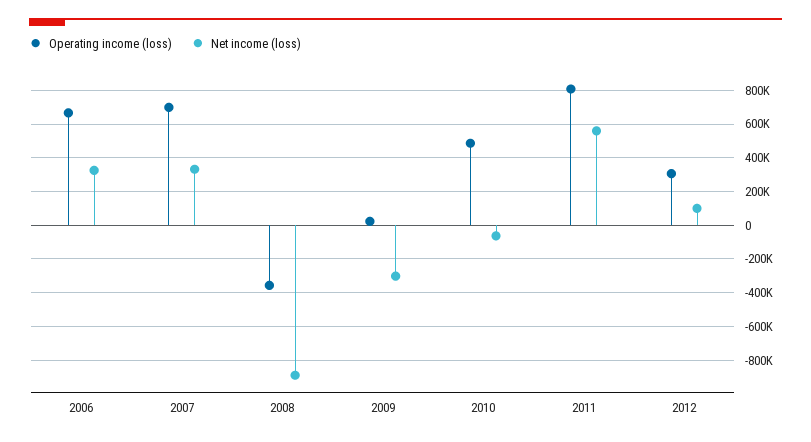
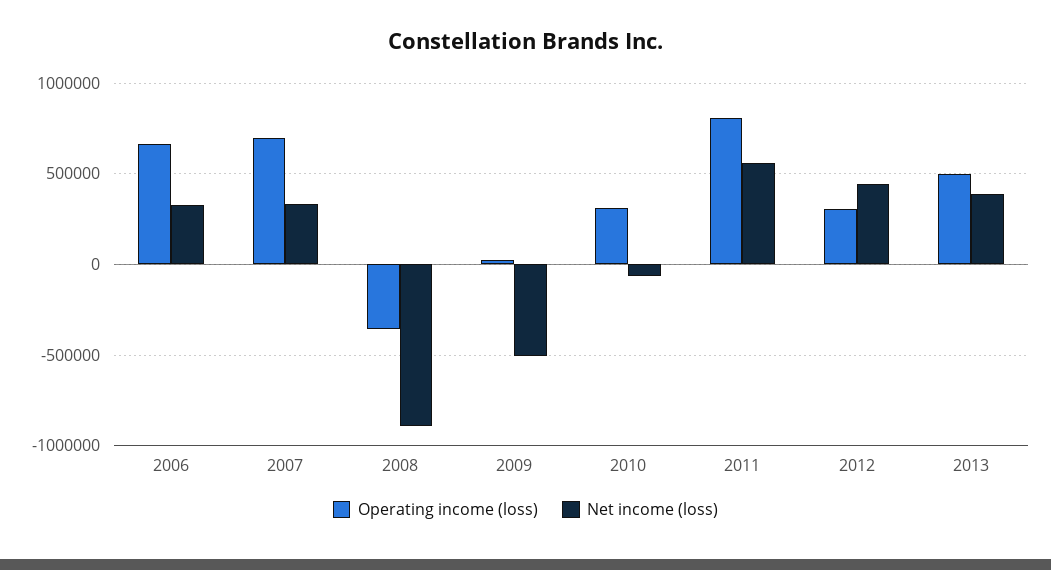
Net income (loss), 2009: -300000 -> -500000
Operating income (loss), 2010: 500000 -> 300000
Net income (loss), 2012: 100000 -> 450000
Operating income (loss), 2013: none -> 500000
Net income (loss), 2013: none -> 400000

